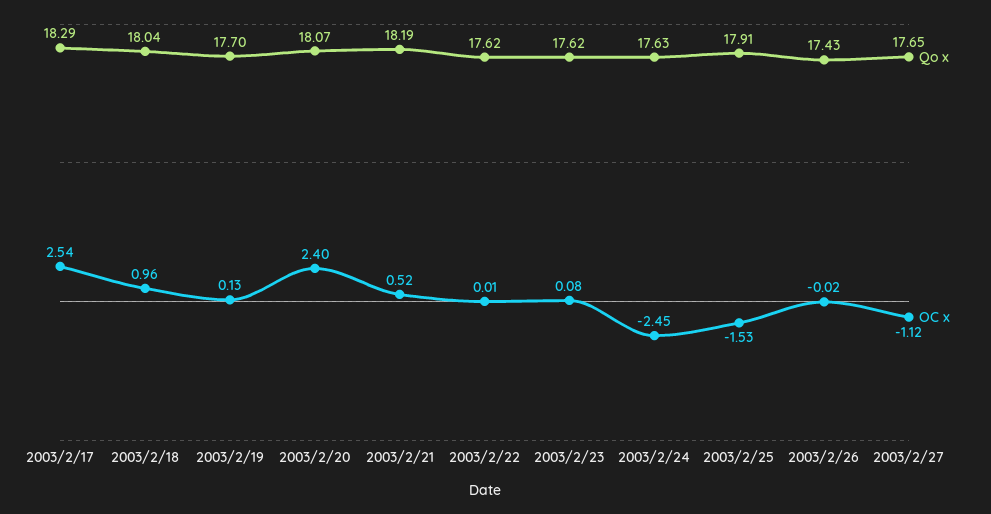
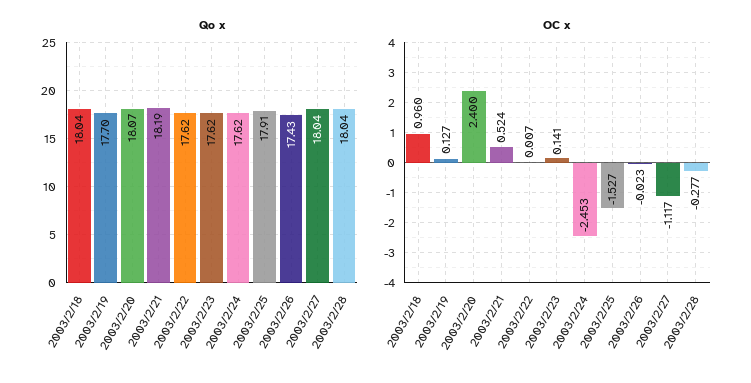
Qo x, 2003/2/17: 18.29 -> none
OC x, 2003/2/17: 2.54 -> none
OC x, 2003/2/23: 0.08 -> 0.141
Qo x, 2003/2/24: 17.63 -> 17.62
Qo x, 2003/2/27: 17.65 -> 18.04
Qo x, 2003/2/28: none -> 18.04
OC x, 2003/2/28: none -> -0.277

